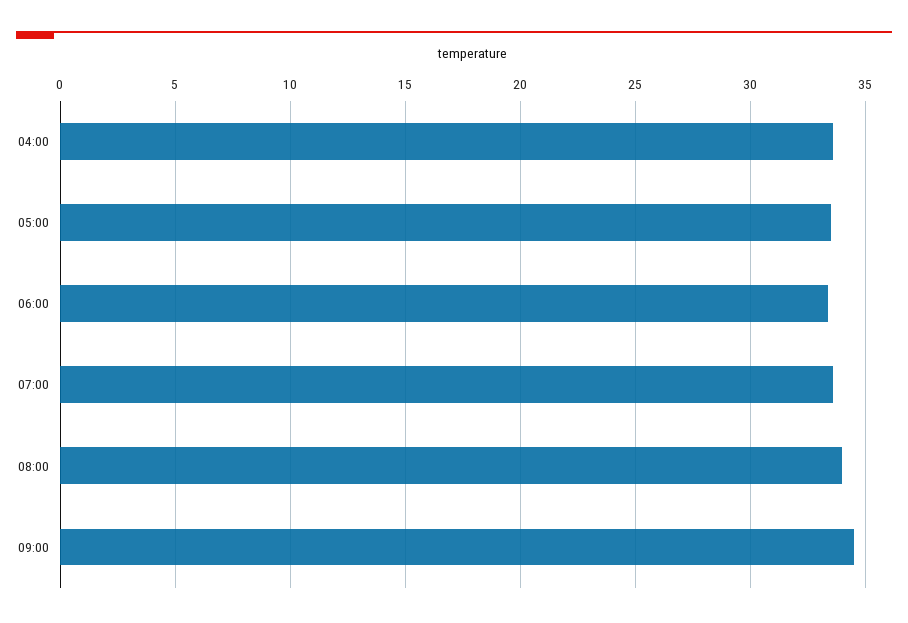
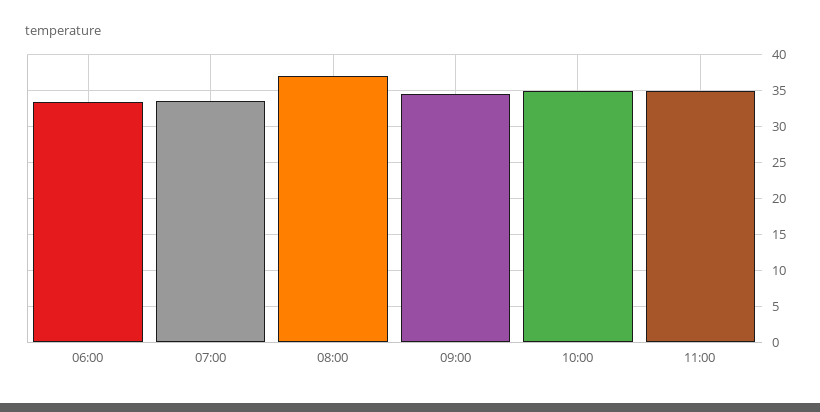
04:00: 33.5 -> none
05:00: 33.5 -> none
08:00: 34 -> 37
10:00: none -> 35
11:00: none -> 35

